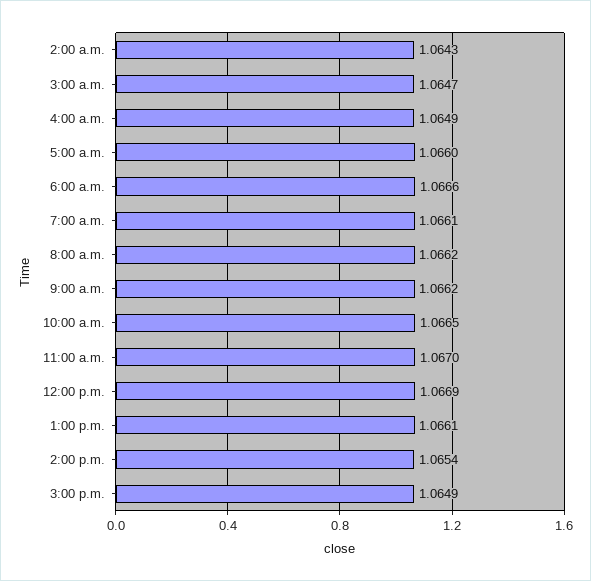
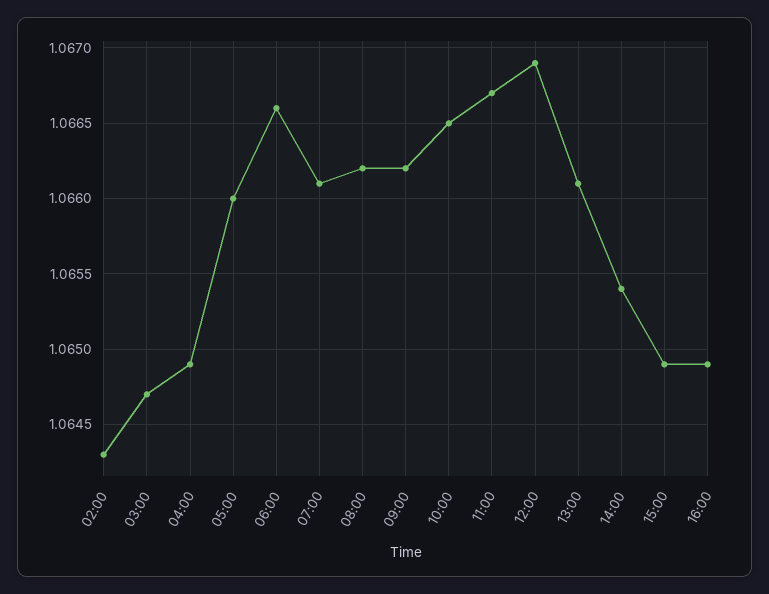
11:00 a.m.: 1.067 -> 1.0667
16:00: none -> 1.0649

